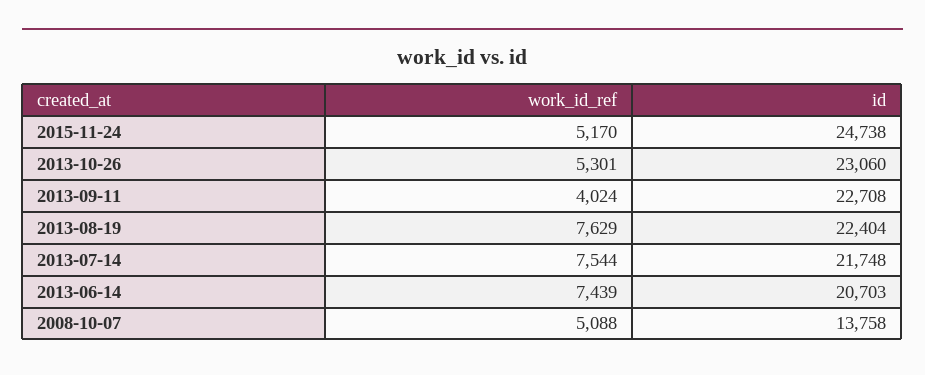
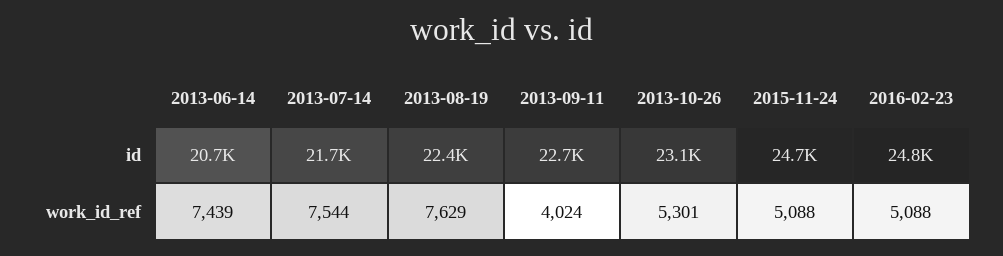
work_id_ref, 2015-11-24: 5170 -> 5088
work_id_ref, 2008-10-07: 5088 -> none
id, 2008-10-07: 13758 -> none
id, 2016-02-23: none -> 24800
work_id_ref, 2016-02-23: none -> 5088

